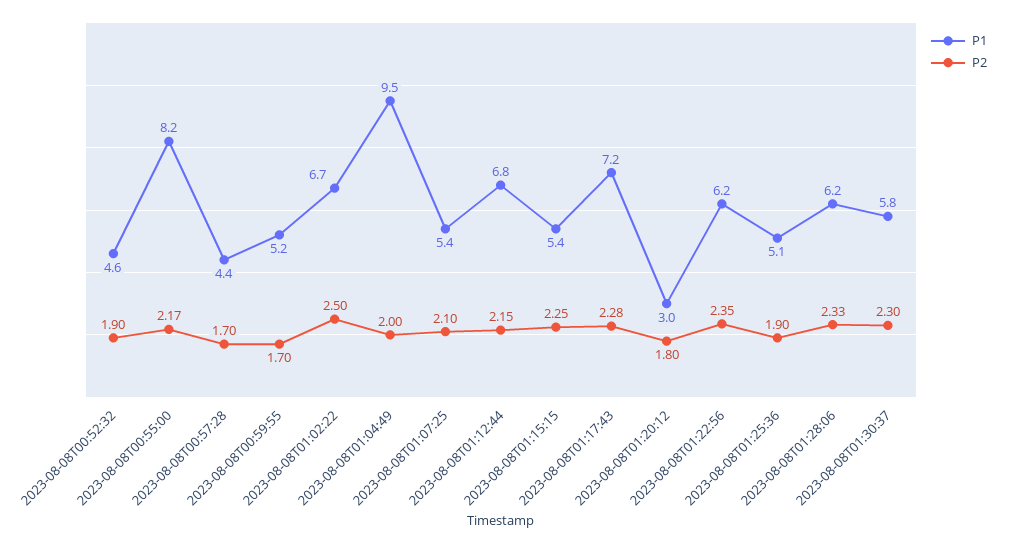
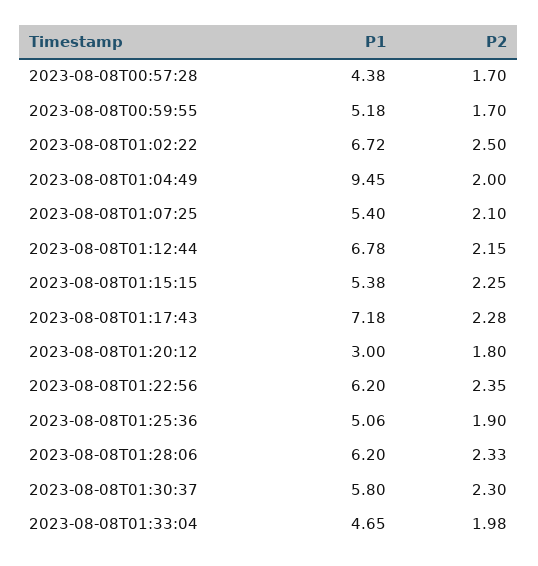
P1, 2023-08-08T00:52:32: 4.6 -> none
P2, 2023-08-08T00:52:32: 1.9 -> none
P1, 2023-08-08T00:55:00: 8.2 -> none
P2, 2023-08-08T00:55:00: 2.17 -> none
P1, 2023-08-08T01:33:04: none -> 4.65
P2, 2023-08-08T01:33:04: none -> 1.98

